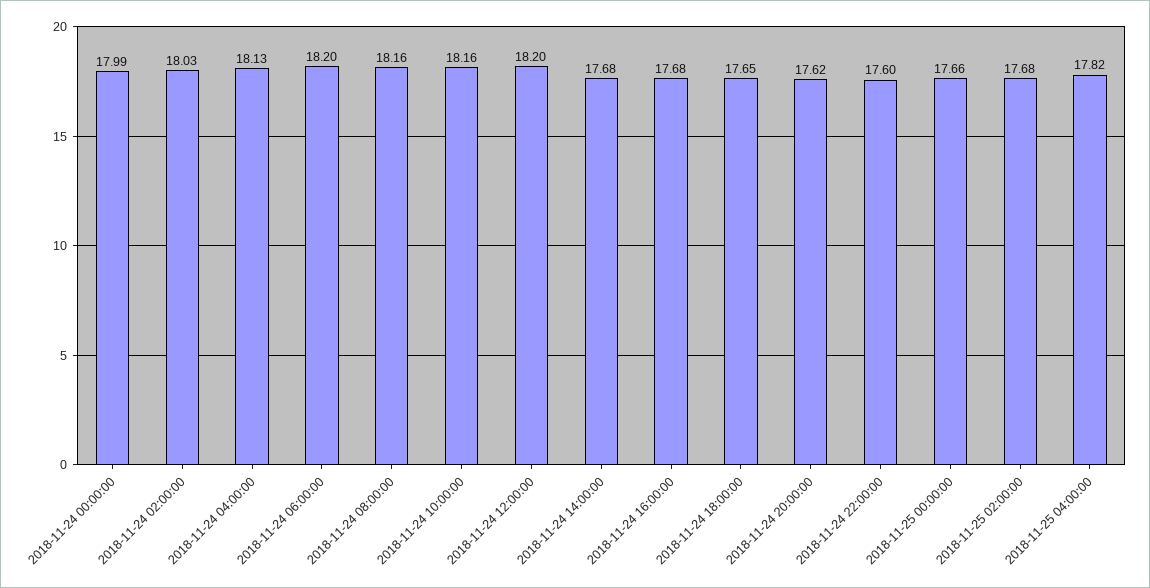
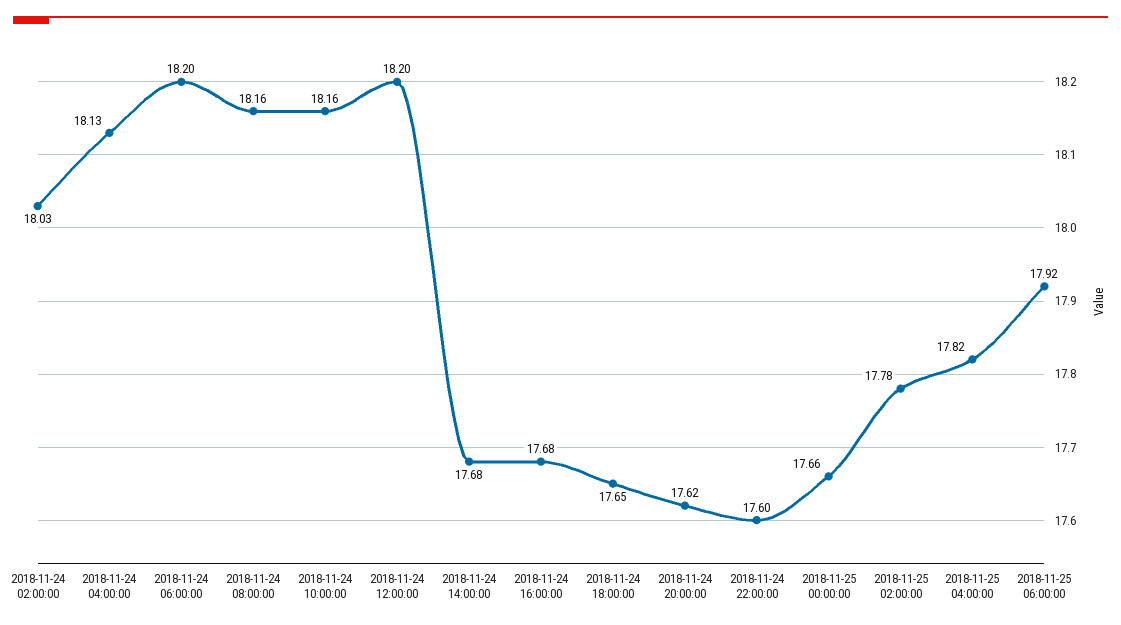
2018-11-24 00:00:00: 17.99 -> none
2018-11-25 02:00:00: 17.68 -> 17.78
2018-11-25 06:00:00: none -> 17.92

